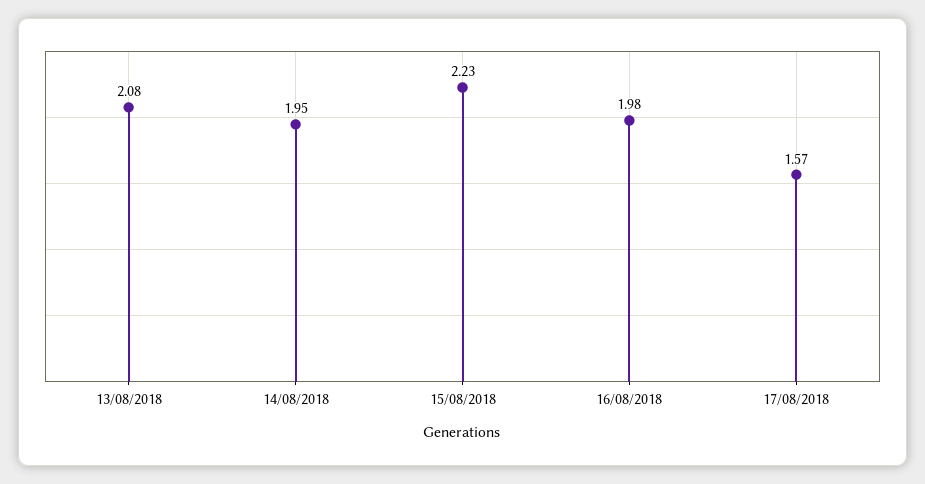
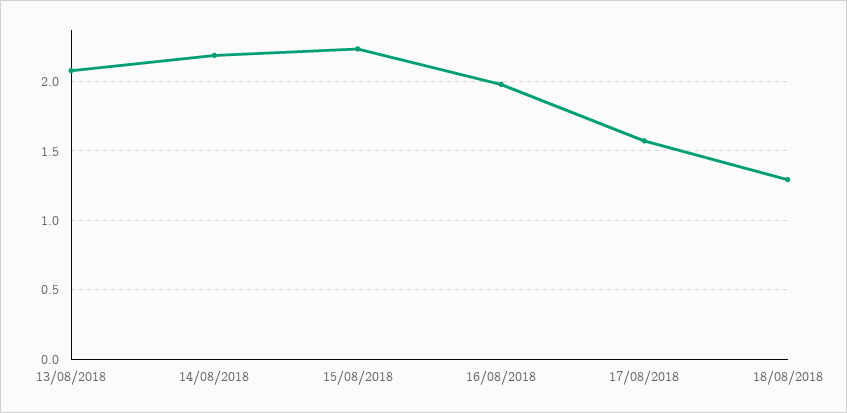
14/08/2018: 1.95 -> 2.2
18/08/2018: none -> 1.3

